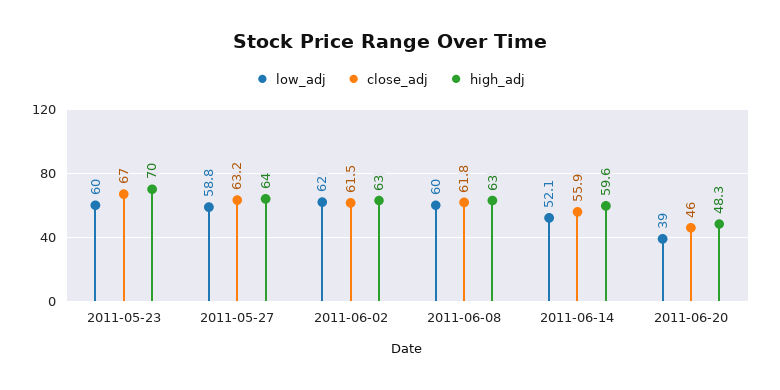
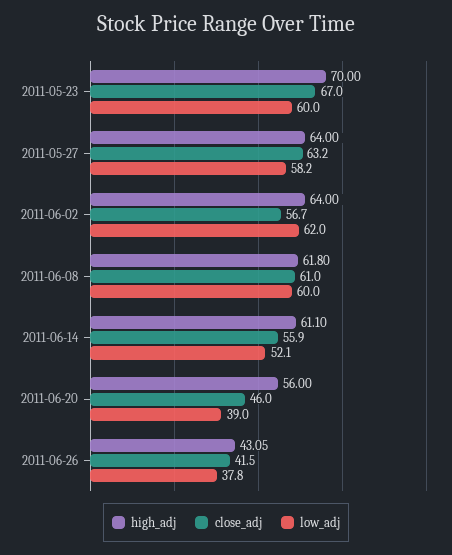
low_adj, 2011-05-27: 58.8 -> 58.2
close_adj, 2011-06-02: 61.5 -> 56.7
high_adj, 2011-06-02: 63 -> 64
close_adj, 2011-06-08: 61.8 -> 61
high_adj, 2011-06-08: 63 -> 61.8
high_adj, 2011-06-14: 59.6 -> 61.1
high_adj, 2011-06-20: 48.3 -> 56
high_adj, 2011-06-26: none -> 43.05
close_adj, 2011-06-26: none -> 41.5
low_adj, 2011-06-26: none -> 37.8

